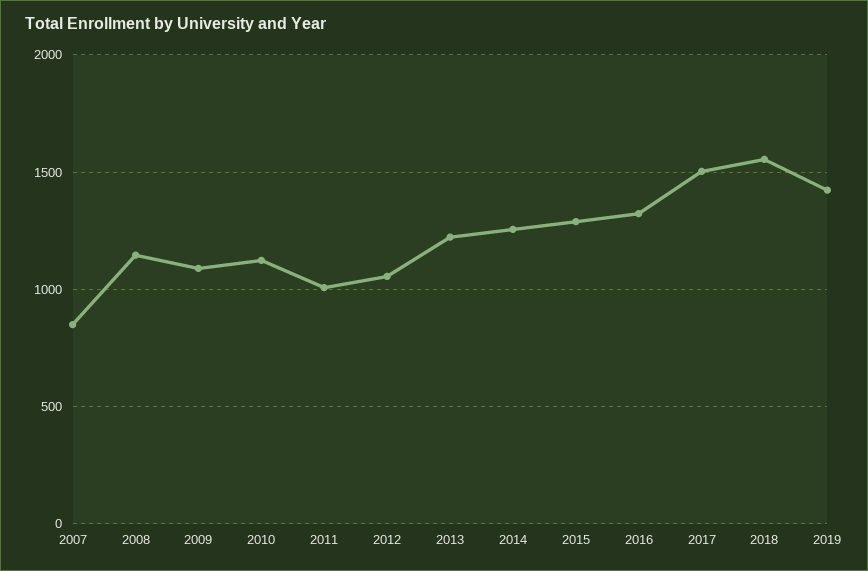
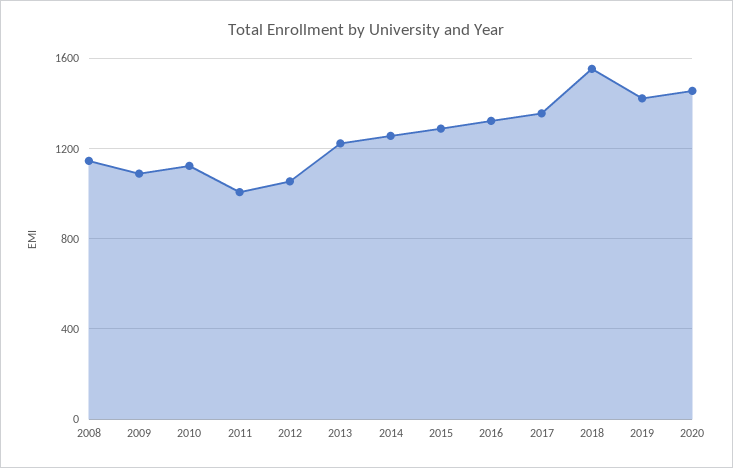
2007: 850 -> none
2017: 1500 -> 1350
2020: none -> 1450

